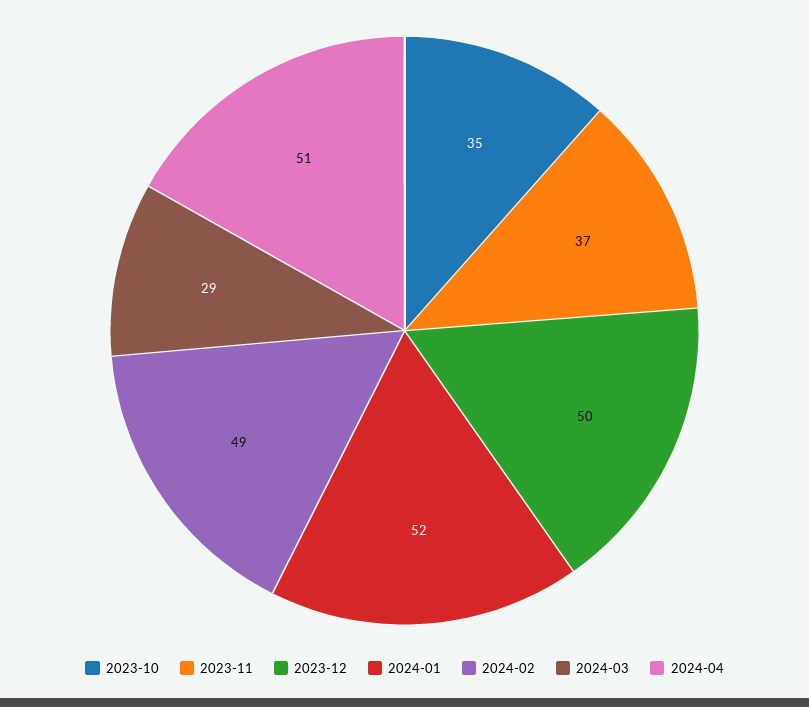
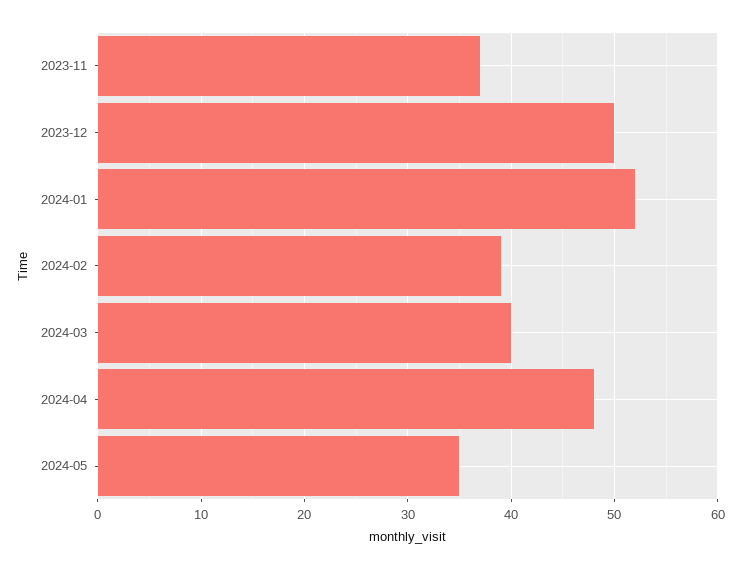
2023-10: 35 -> none
2024-02: 49 -> 39
2024-03: 29 -> 40
2024-04: 51 -> 48
2024-05: none -> 35

